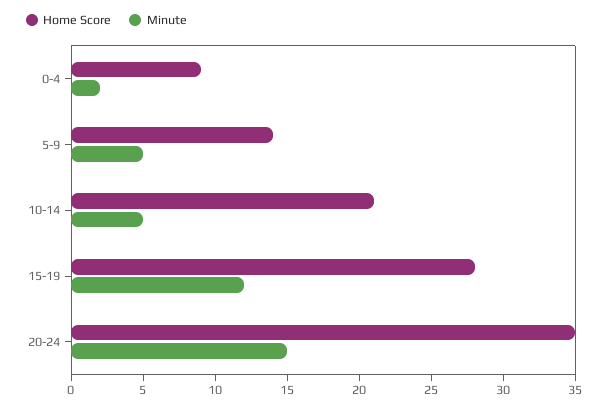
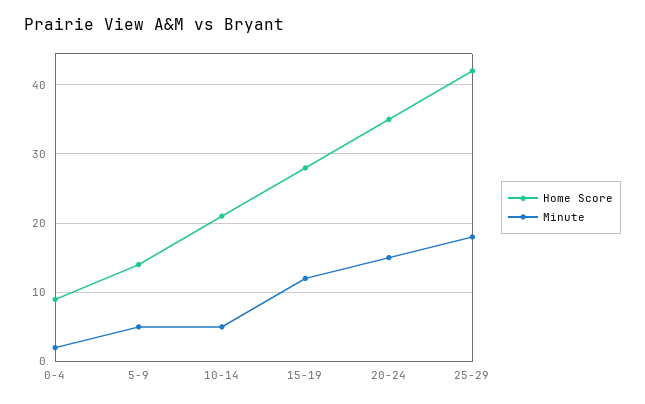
Home Score, 25-29: none -> 42
Minute, 25-29: none -> 18

